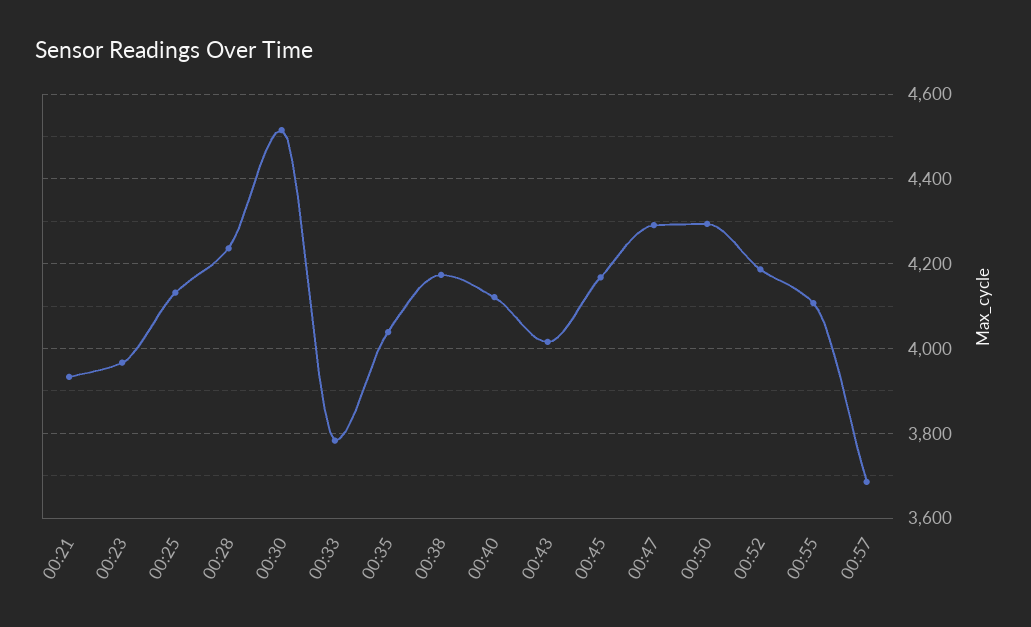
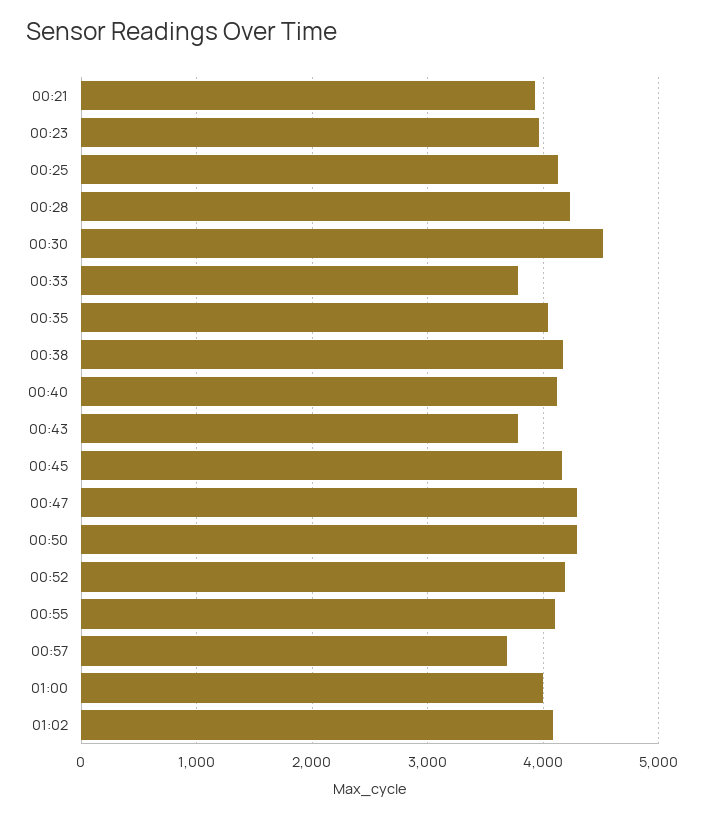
00:43: 4020 -> 3800
01:00: none -> 4000
01:02: none -> 4100

